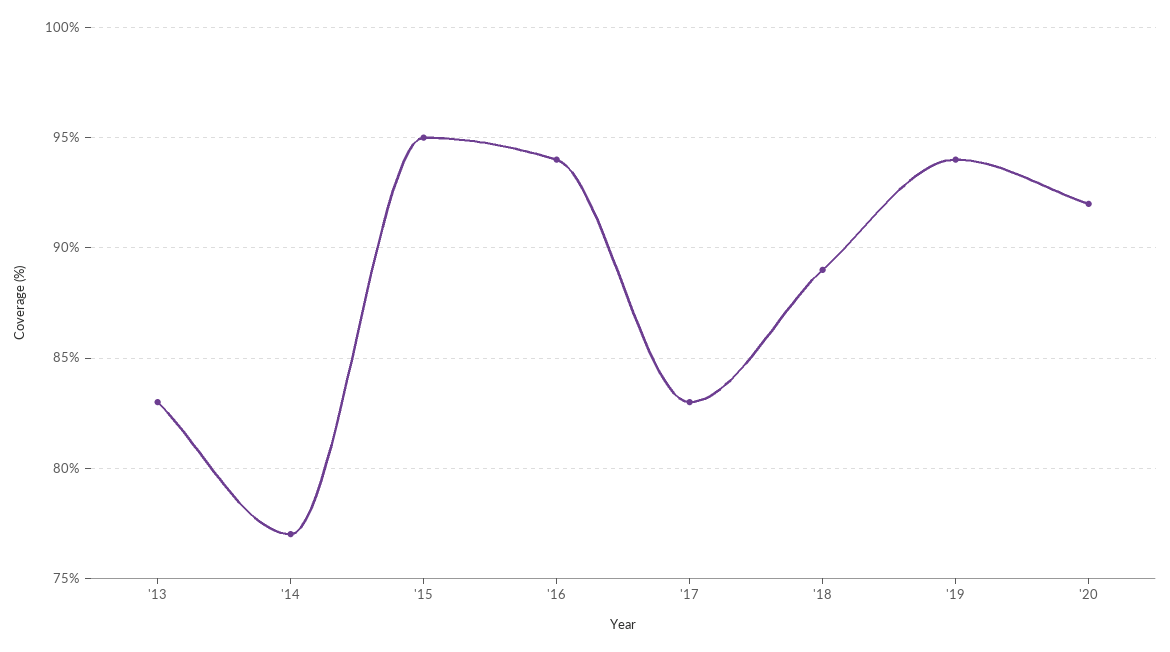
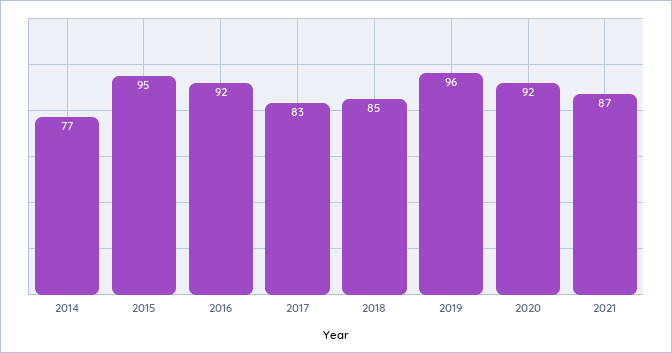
'13: 83 -> none
'16: 94 -> 92
'18: 89 -> 85
'19: 94 -> 96
2021: none -> 87

